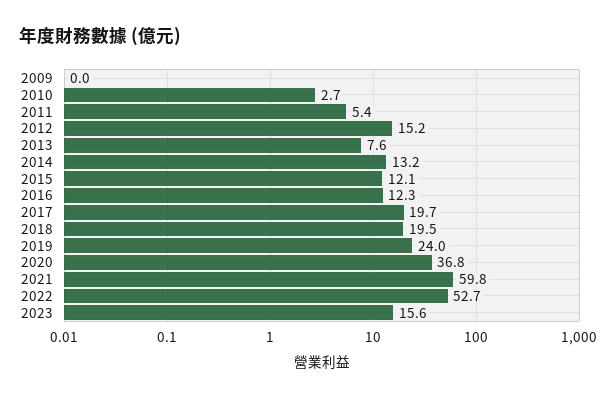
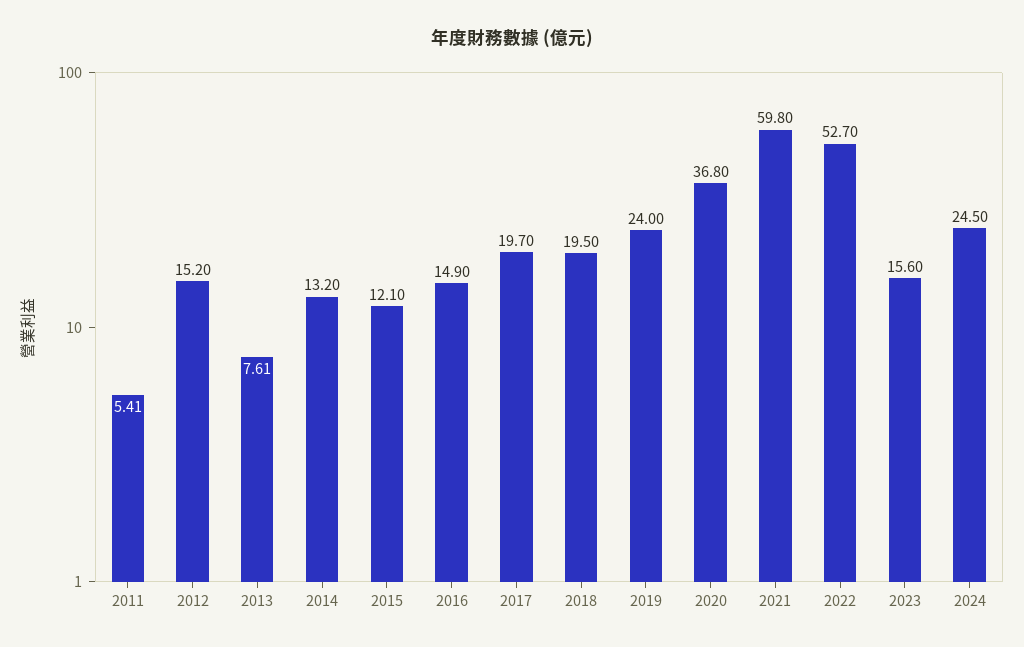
2009: 0 -> none
2010: 2.7 -> none
2016: 12.3 -> 14.9
2024: none -> 24.5

